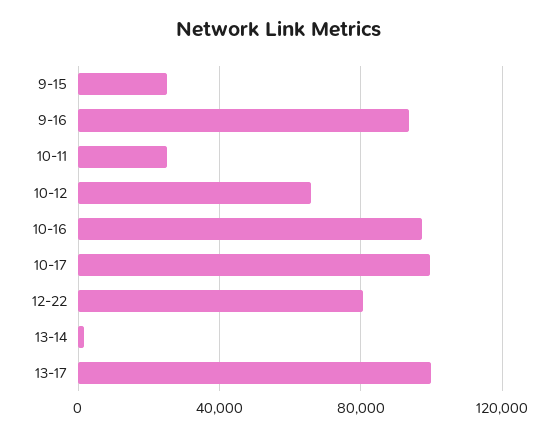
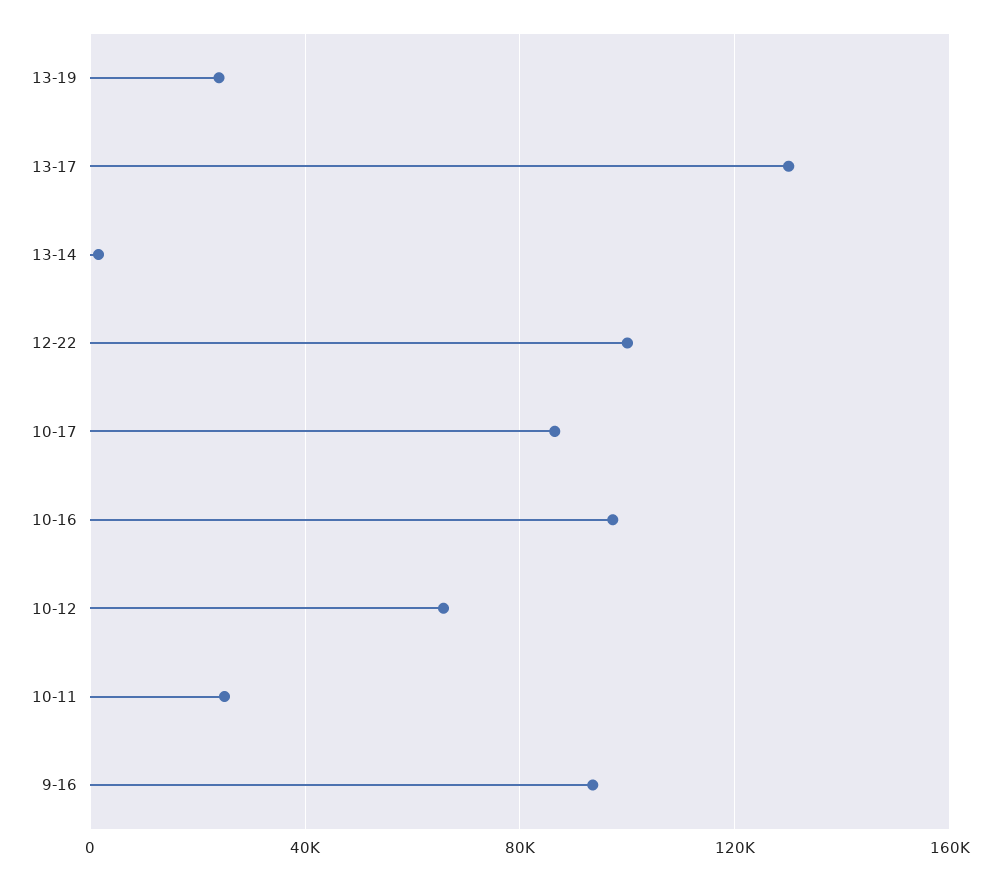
9-15: 25000 -> none
10-17: 100000 -> 85000
12-22: 80000 -> 100000
13-17: 100000 -> 130000
13-19: none -> 25000

